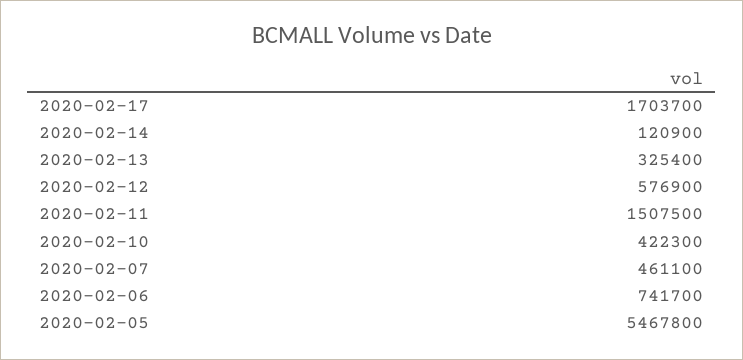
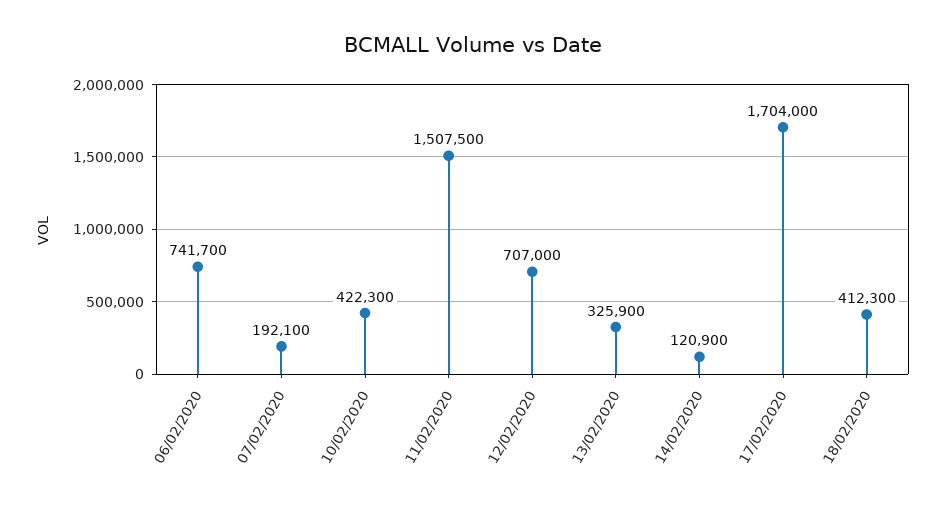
2020-02-17: 1703700 -> 1704000
2020-02-13: 325400 -> 325900
2020-02-12: 576900 -> 707000
2020-02-07: 461100 -> 192100
2020-02-05: 5467800 -> none
18/02/2020: none -> 412300

